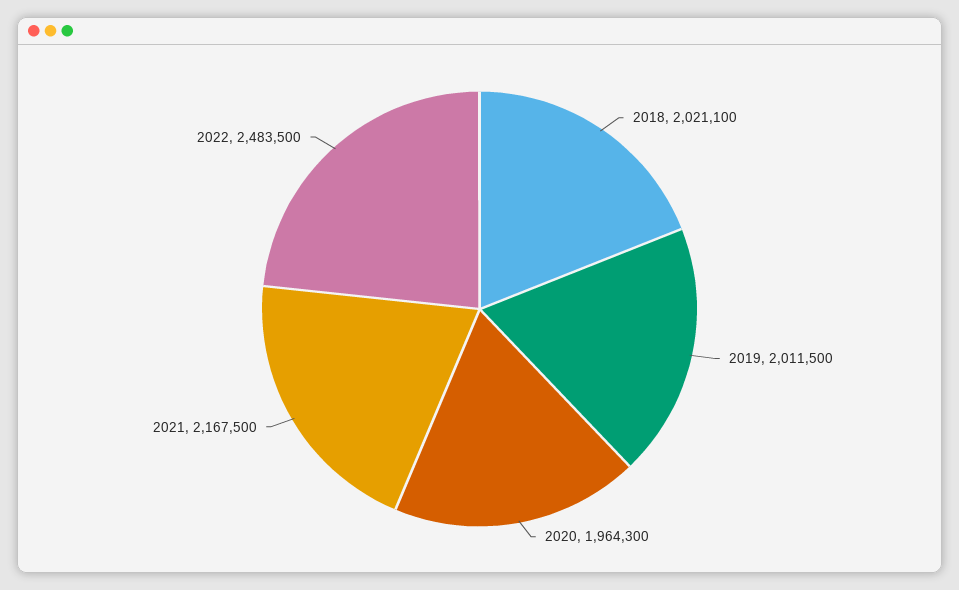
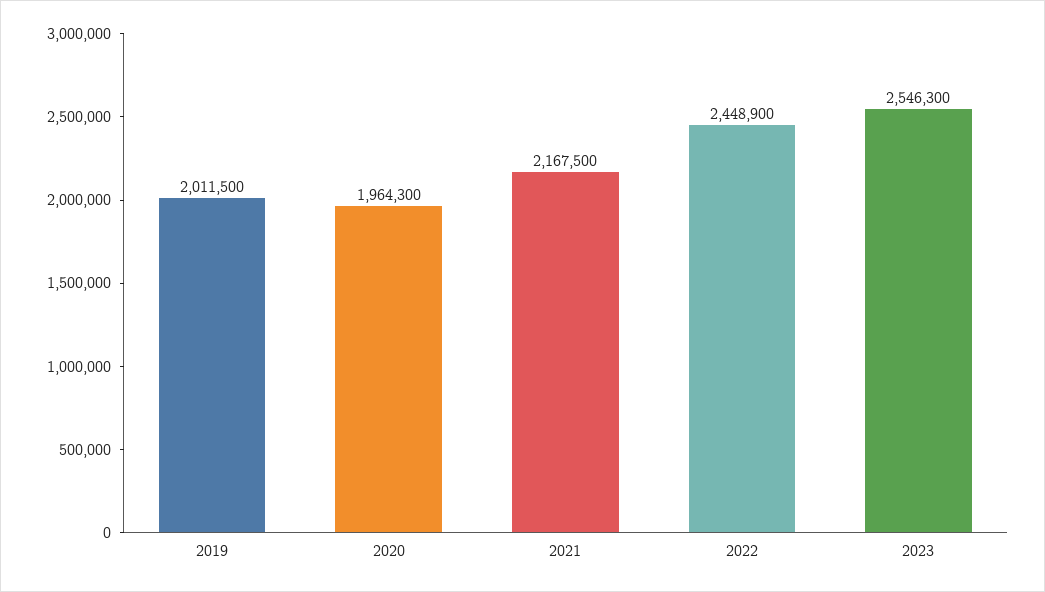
2018: 2021100 -> none
2022: 2483500 -> 2448900
2023: none -> 2546300

